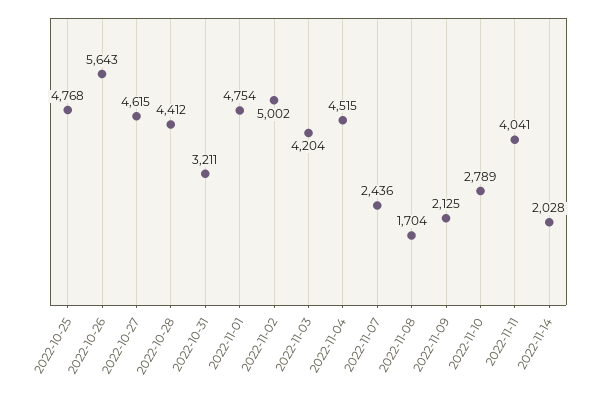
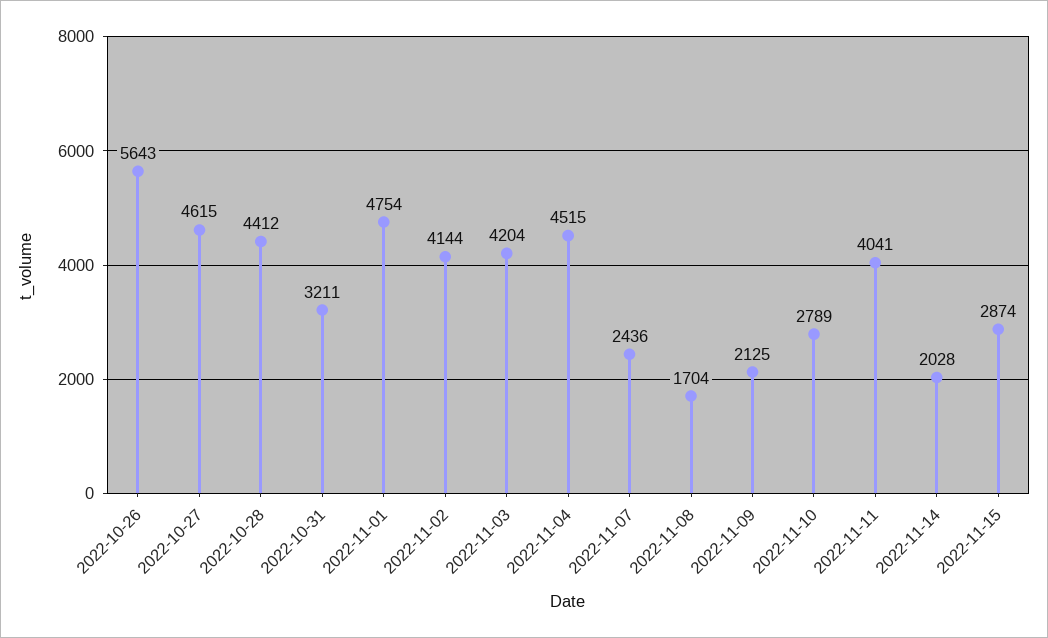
2022-10-25: 4768 -> none
2022-11-02: 5002 -> 4144
2022-11-15: none -> 2874

